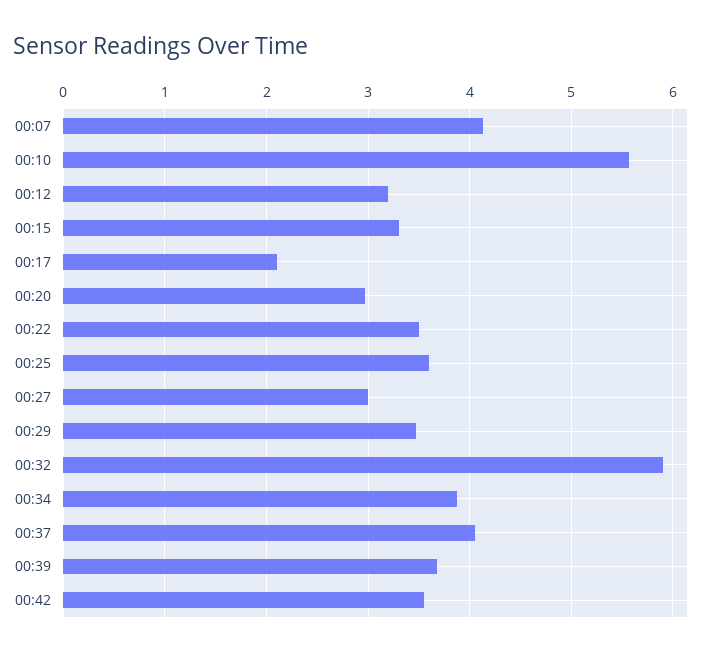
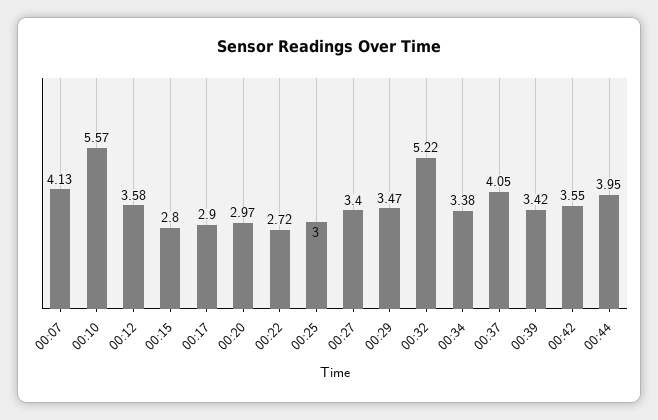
00:12: 3.2 -> 3.58
00:15: 3.3 -> 2.8
00:17: 2.1 -> 2.9
00:22: 3.5 -> 2.72
00:25: 3.6 -> 3
00:27: 3 -> 3.4
00:32: 5.9 -> 5.22
00:34: 3.9 -> 3.38
00:39: 3.7 -> 3.42
00:44: none -> 3.95

